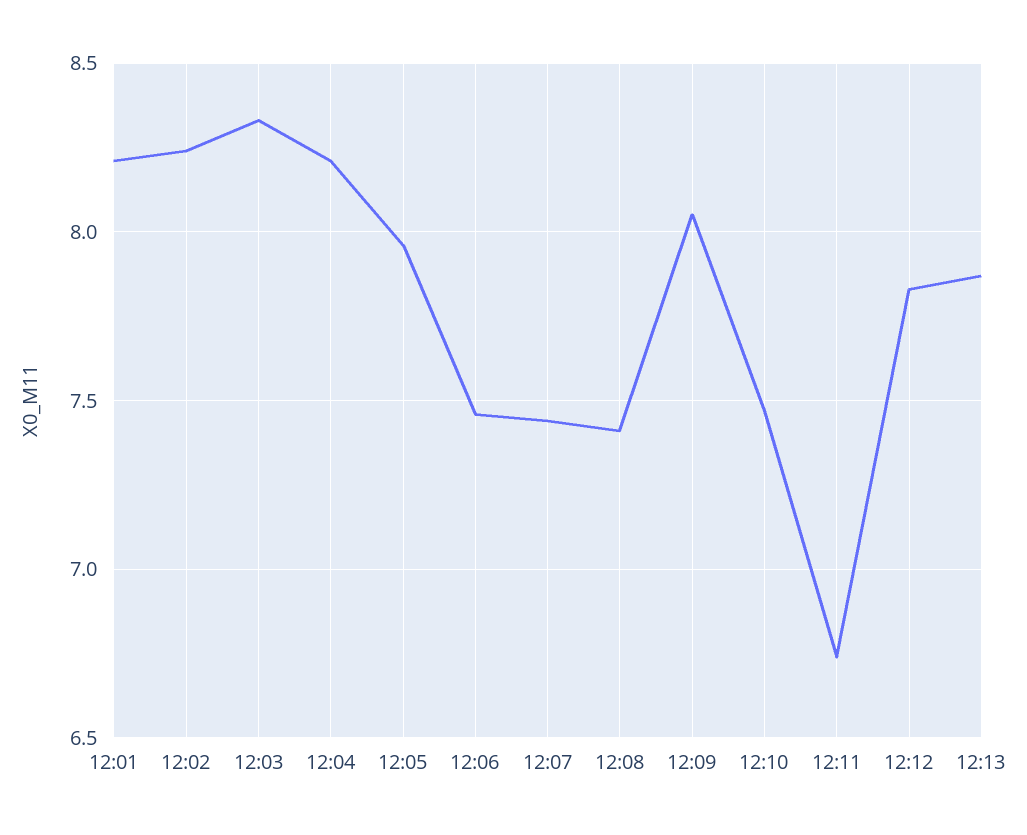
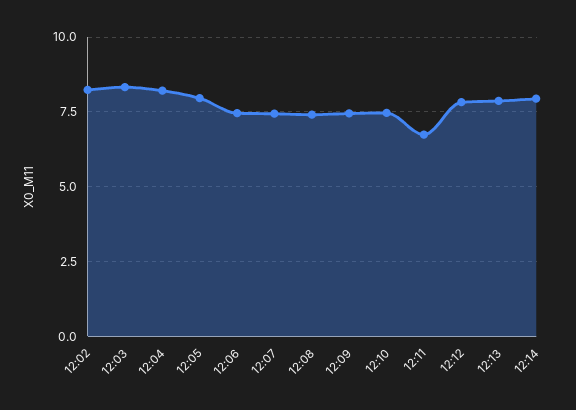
12:01: 8.2 -> none
12:09: 8.05 -> 7.5
12:14: none -> 8

